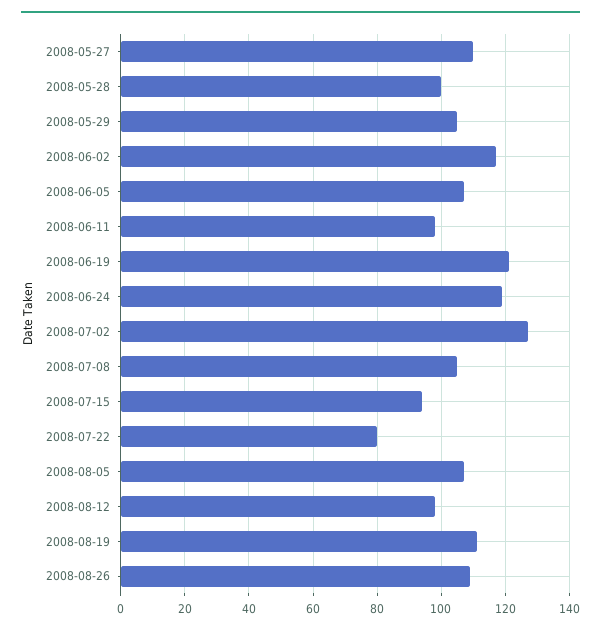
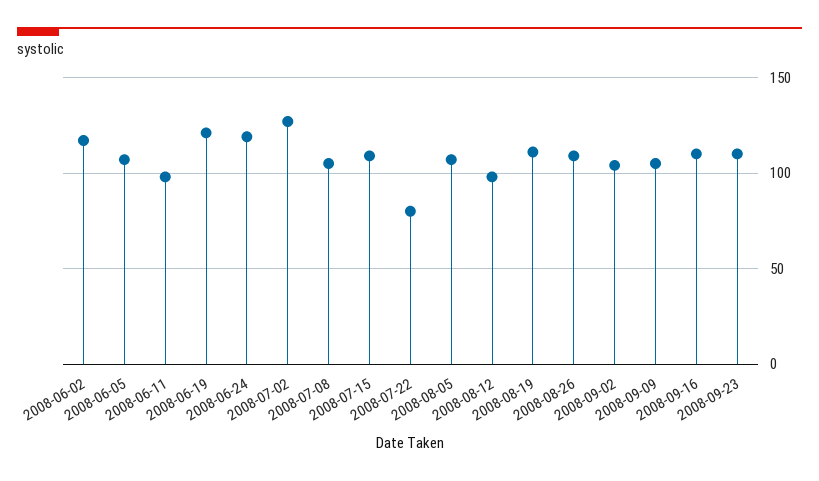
2008-05-27: 110 -> none
2008-05-28: 100 -> none
2008-05-29: 105 -> none
2008-07-15: 95 -> 110
2008-09-02: none -> 105
2008-09-09: none -> 105
2008-09-16: none -> 110
2008-09-23: none -> 110

